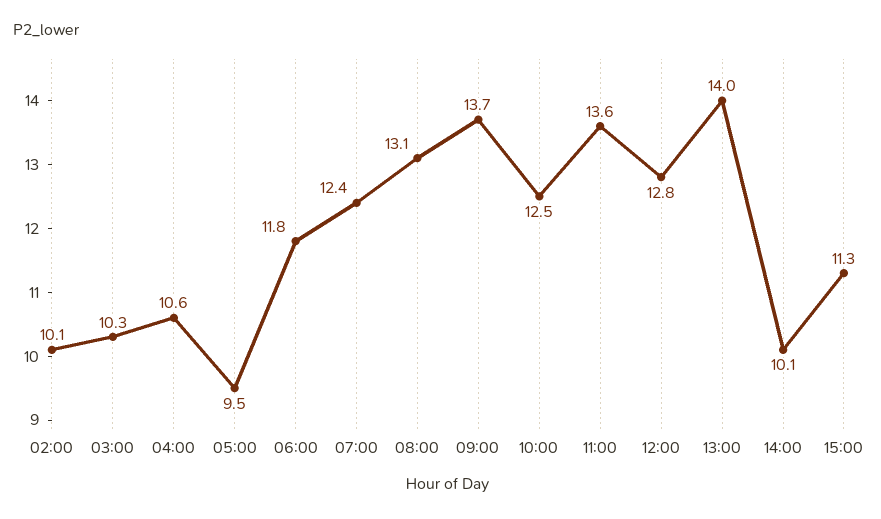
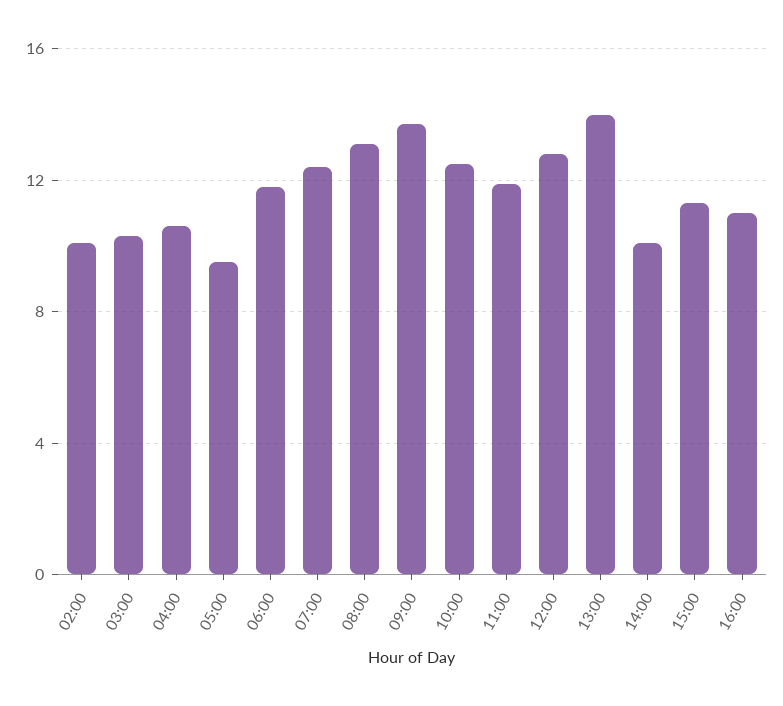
11:00: 13.6 -> 12
16:00: none -> 11

